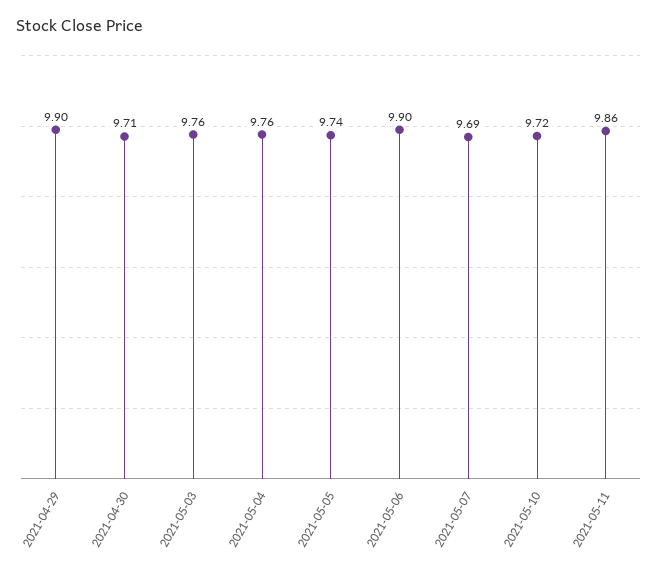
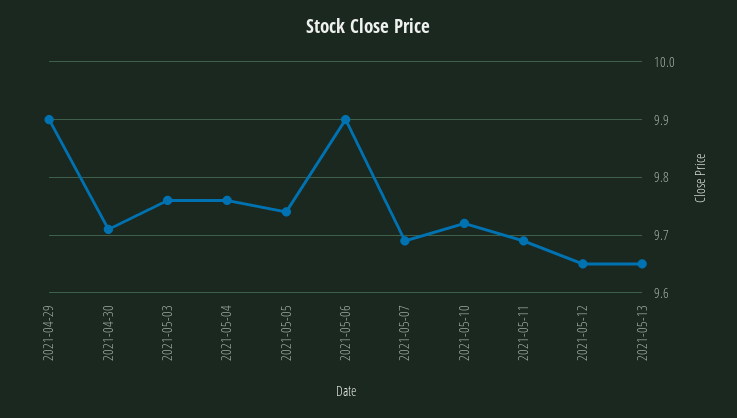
2021-05-11: 9.86 -> 9.7
2021-05-12: none -> 9.65
2021-05-13: none -> 9.65

